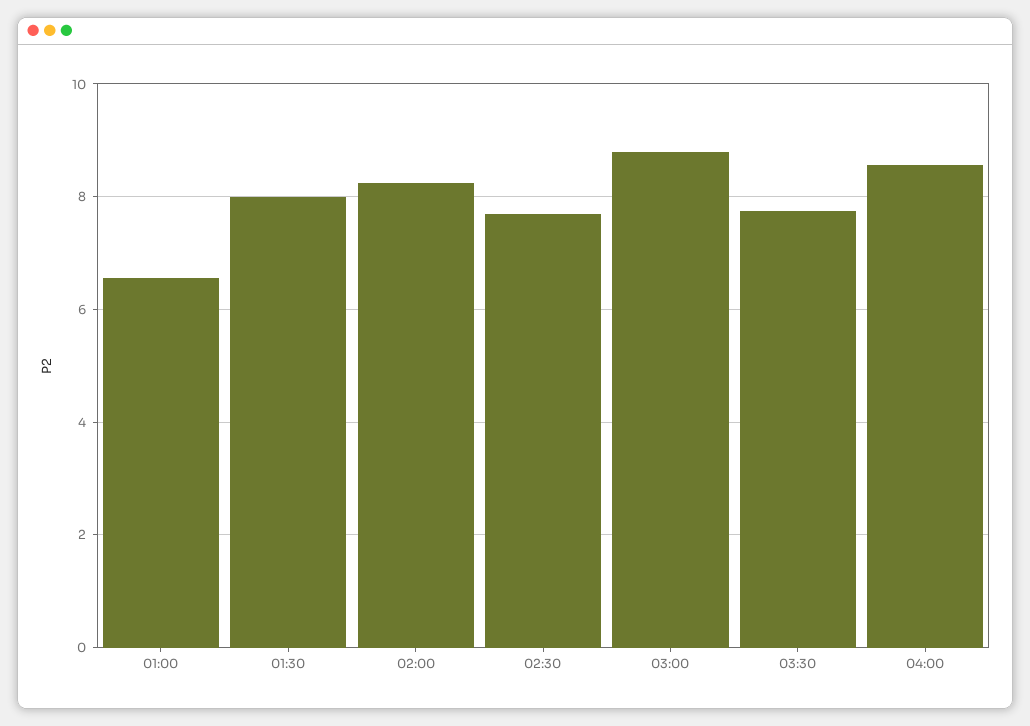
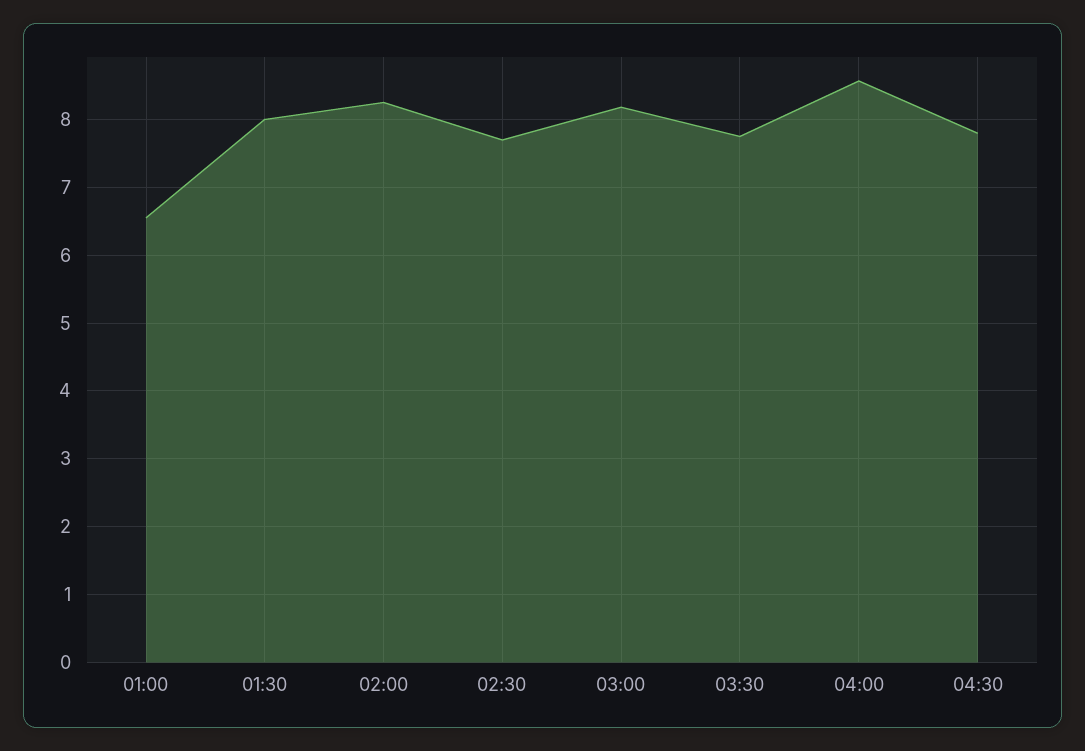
03:00: 8.8 -> 8.2
04:30: none -> 7.8

